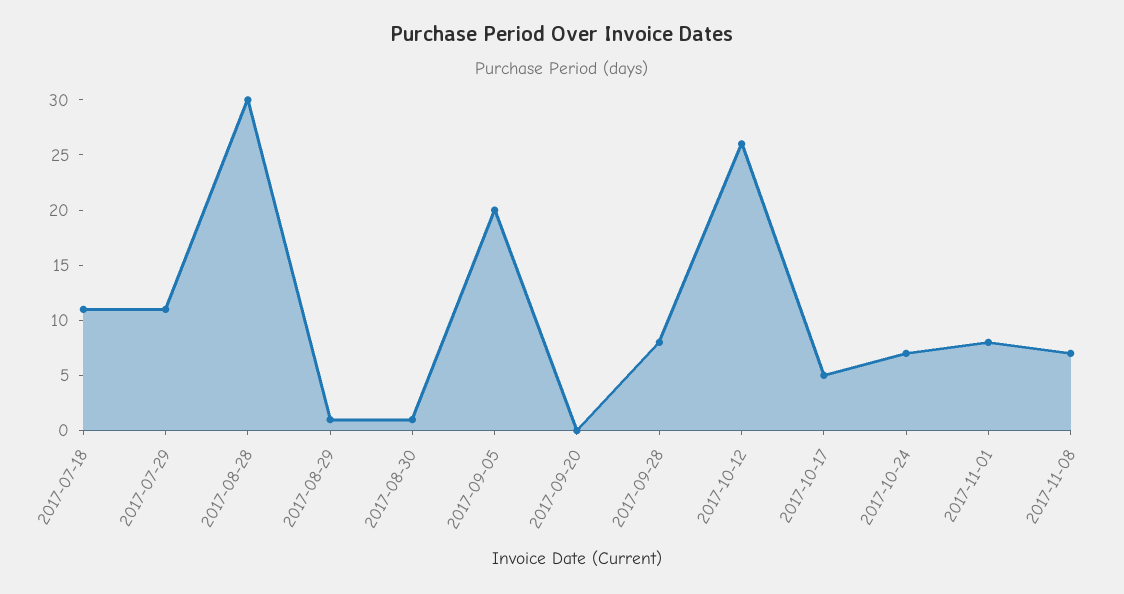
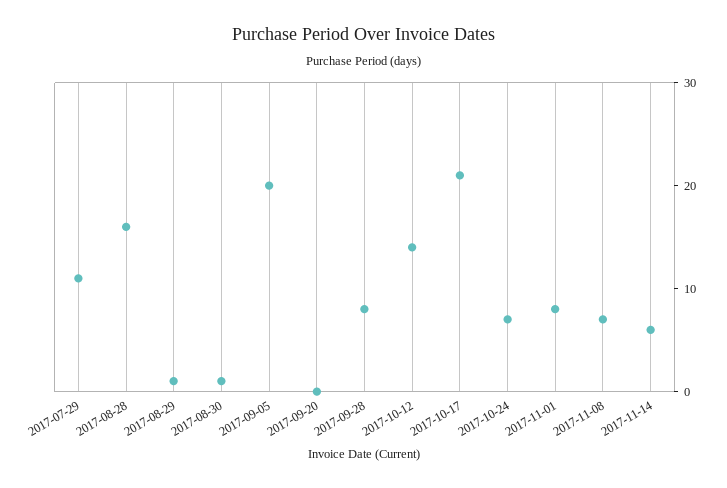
2017-07-18: 11 -> none
2017-08-28: 30 -> 16
2017-10-12: 26 -> 14
2017-10-17: 5 -> 21
2017-11-14: none -> 6

